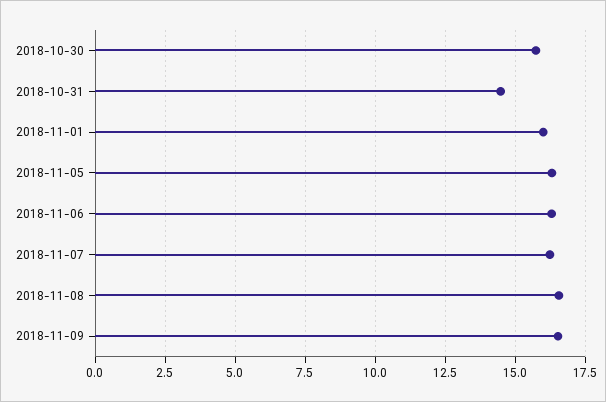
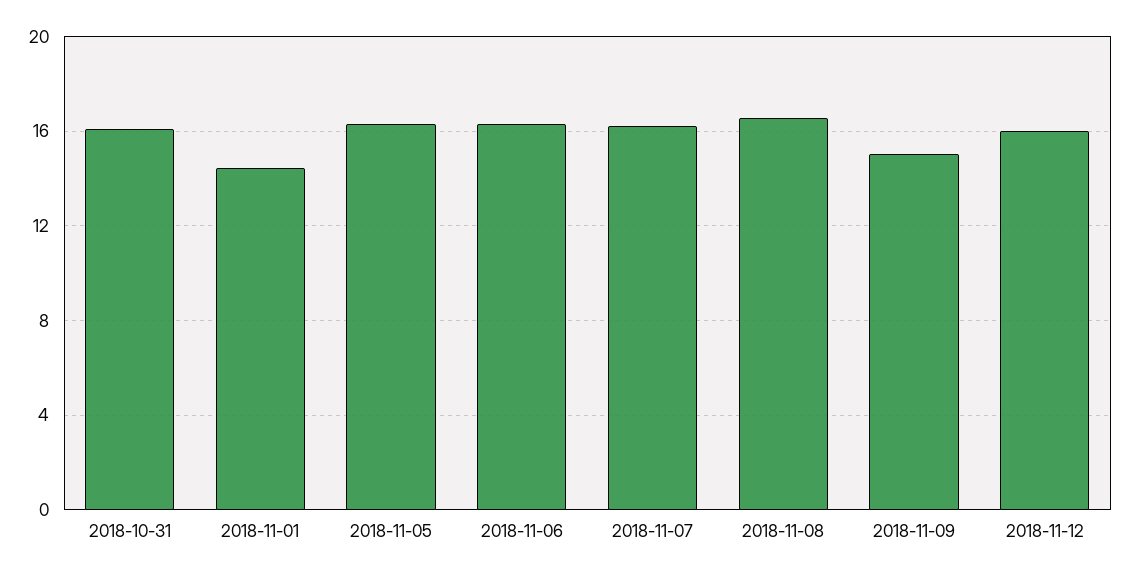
2018-10-30: 15.75 -> none
2018-10-31: 14.5 -> 16
2018-11-01: 16 -> 14.5
2018-11-09: 16.5 -> 15
2018-11-12: none -> 16

